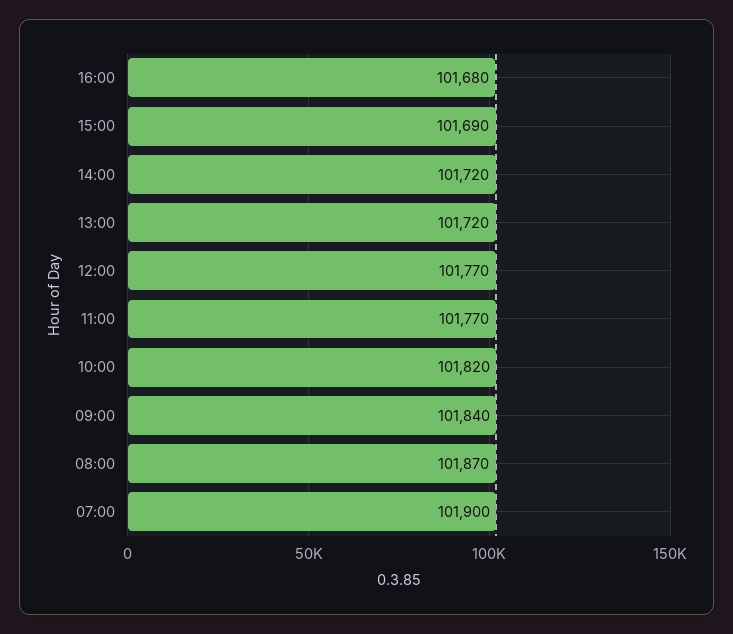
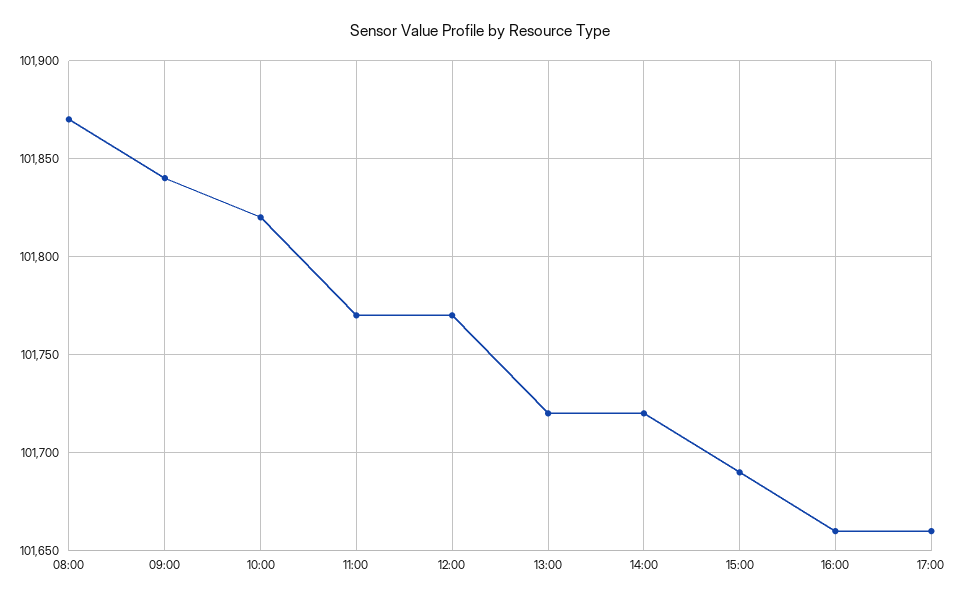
16:00: 101680 -> 101660
07:00: 101900 -> none
17:00: none -> 101660

